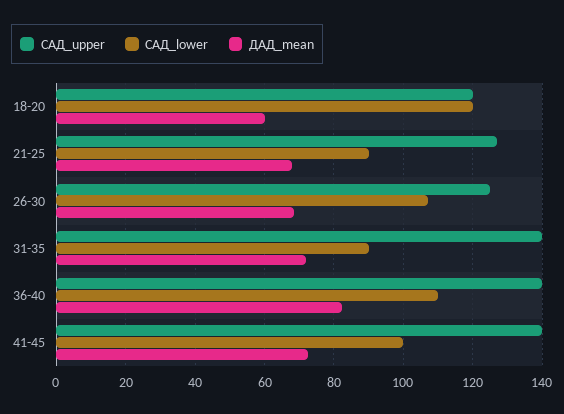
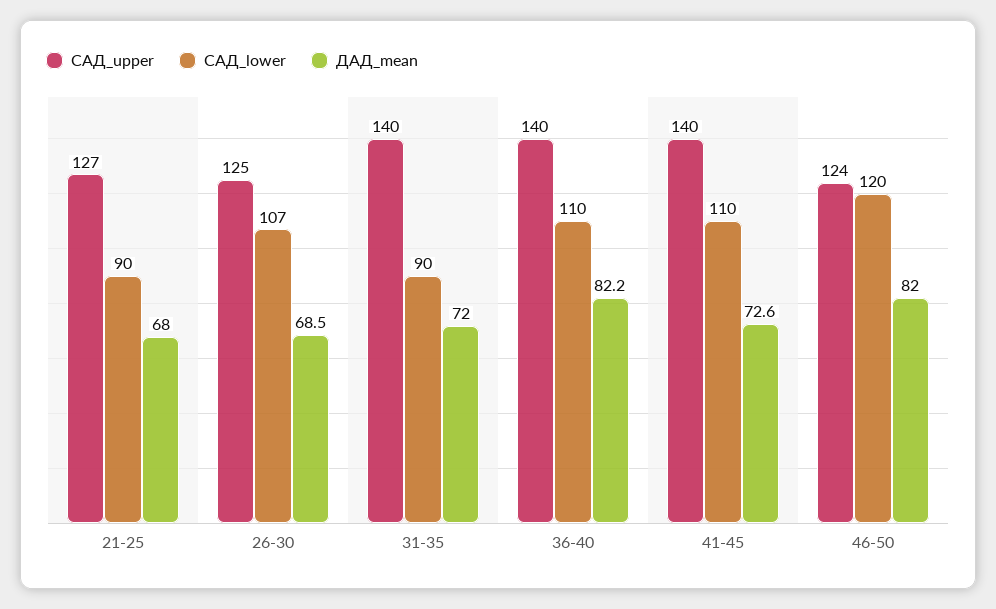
САД_upper, 18-20: 120 -> none
САД_lower, 18-20: 120 -> none
ДАД_mean, 18-20: 60 -> none
САД_lower, 41-45: 100 -> 110
САД_upper, 46-50: none -> 124
САД_lower, 46-50: none -> 120
ДАД_mean, 46-50: none -> 82

